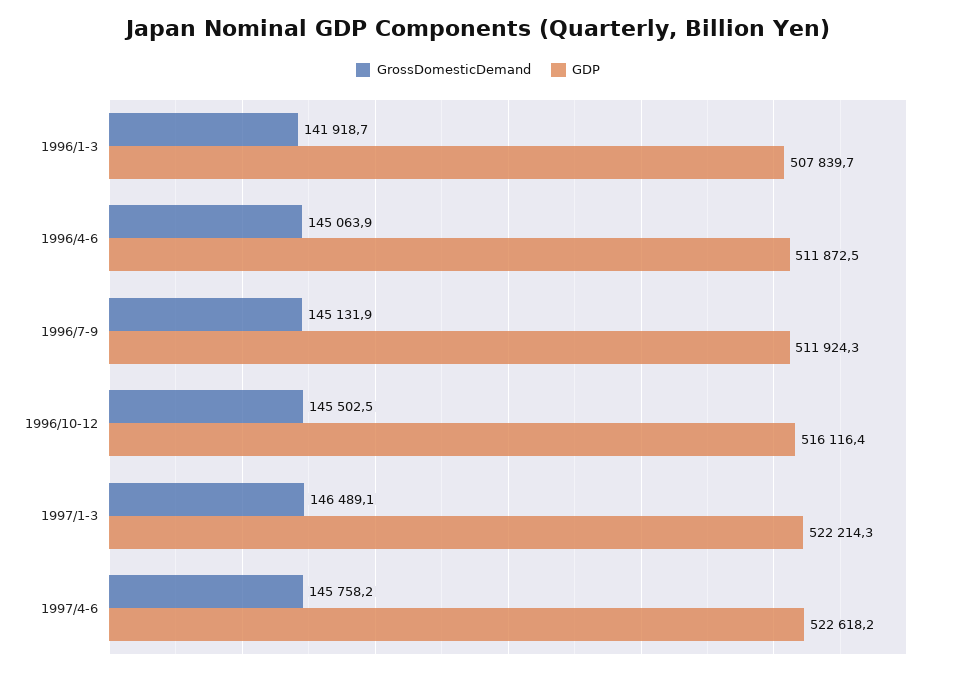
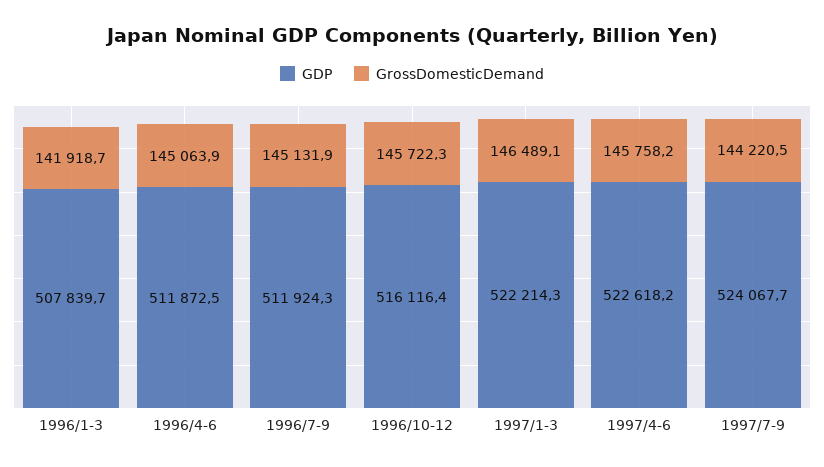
GrossDomesticDemand, 1996/10-12: 145502.5 -> 145722.3
GDP, 1997/7-9: none -> 524067.7
GrossDomesticDemand, 1997/7-9: none -> 144220.5

